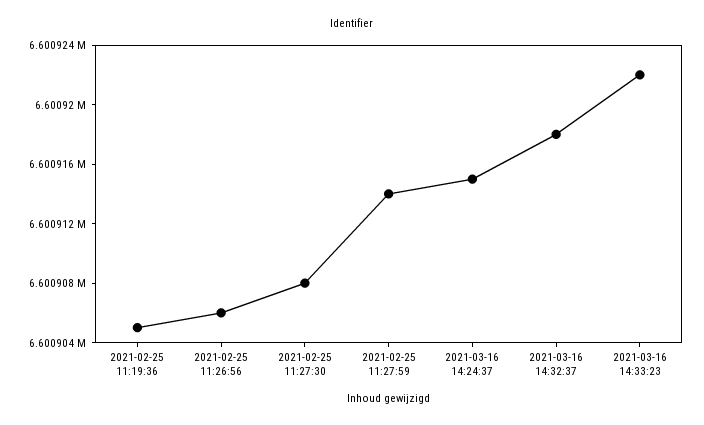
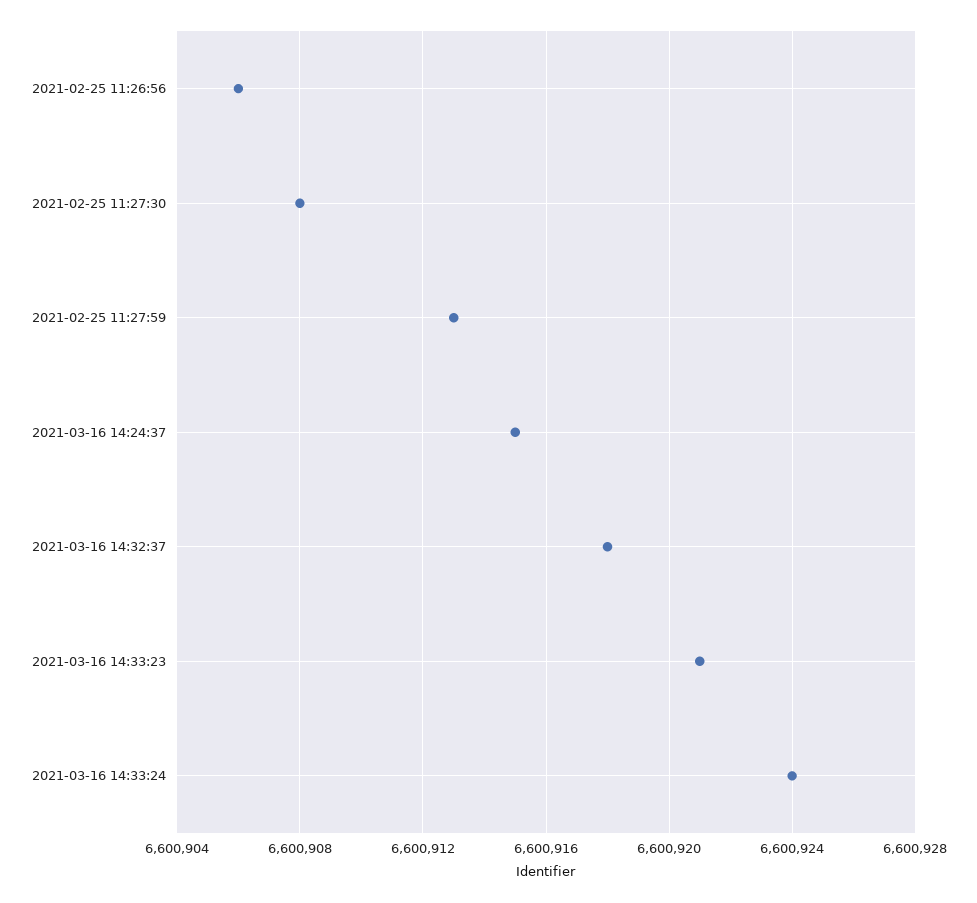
2021-02-25 11:19:36: 6600905 -> none
2021-02-25 11:27:59: 6600914 -> 6600913
2021-03-16 14:33:23: 6600922 -> 6600921
2021-03-16 14:33:24: none -> 6600924

